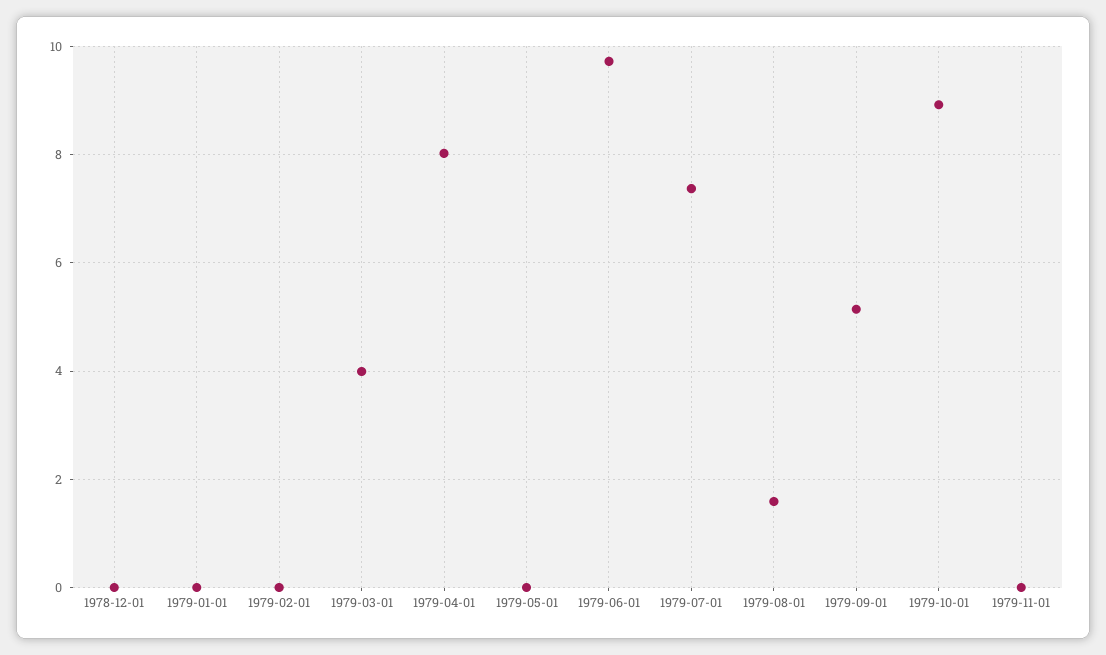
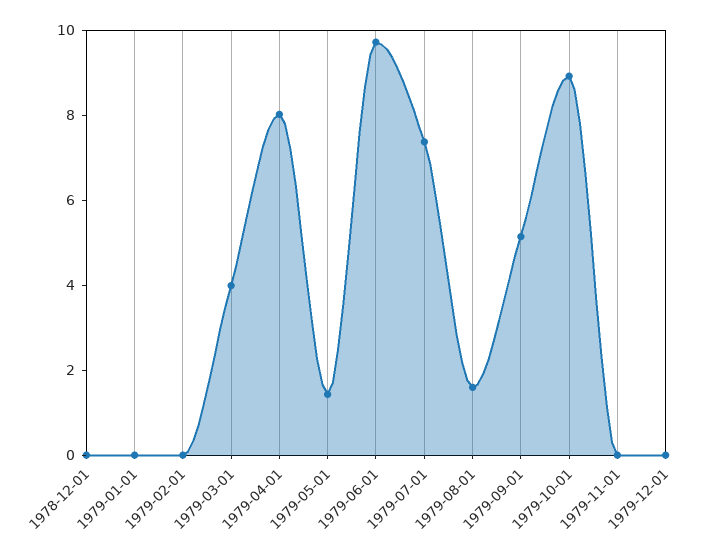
1979-05-01: 0 -> 1.5
1979-12-01: none -> 0

